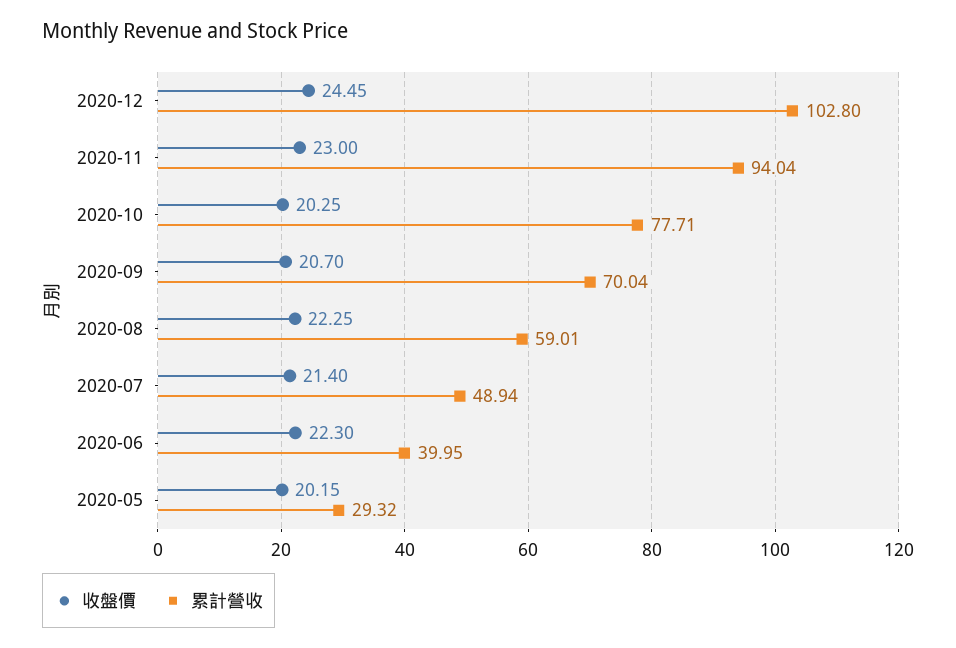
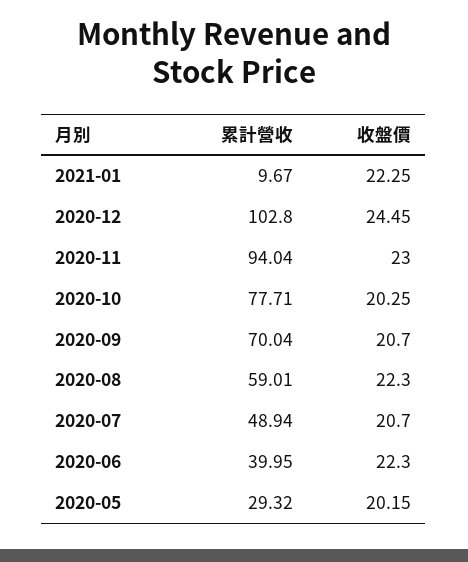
收盤價, 2020-08: 22.25 -> 22.3
收盤價, 2020-07: 21.4 -> 20.7
累計營收, 2021-01: none -> 9.67
收盤價, 2021-01: none -> 22.25

